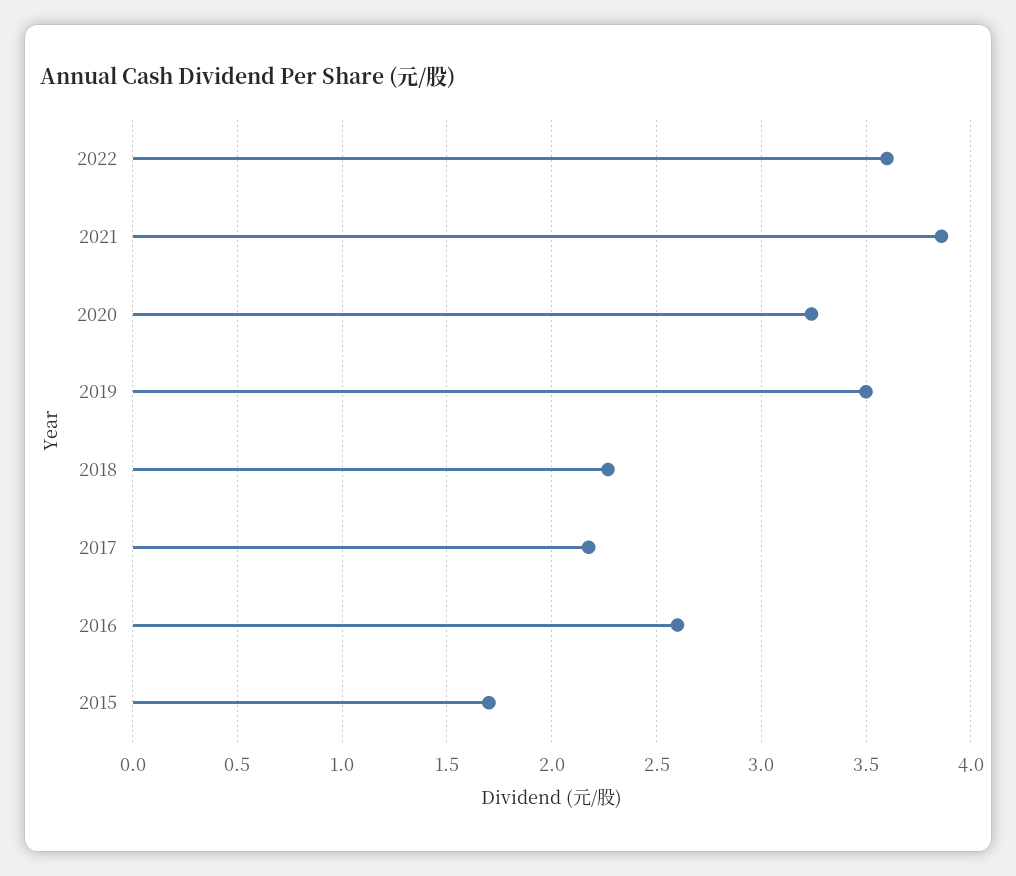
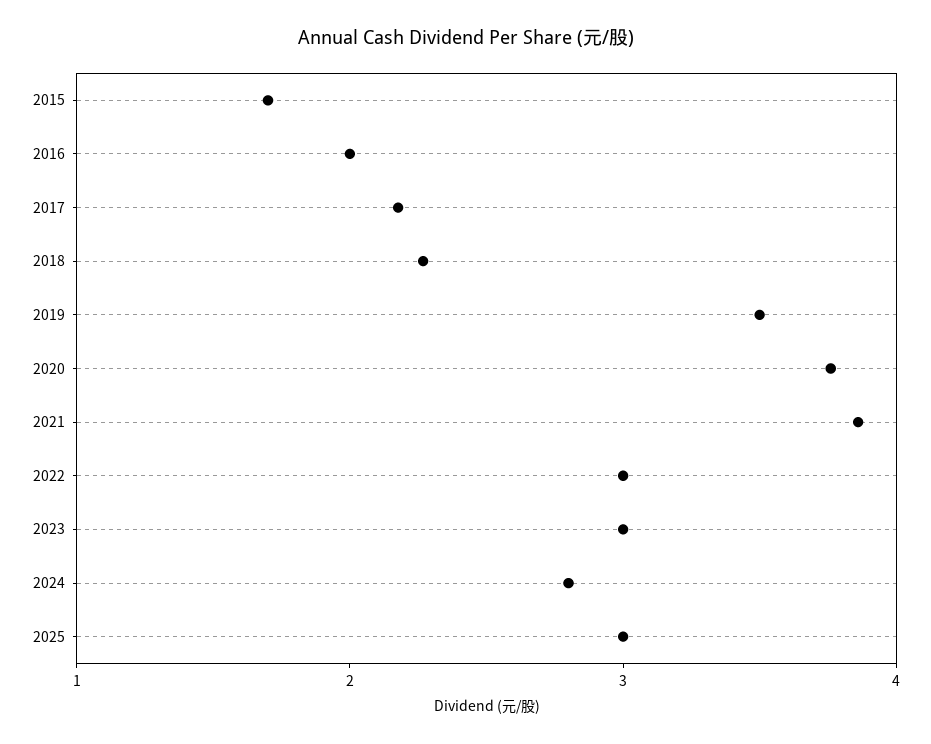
2022: 3.6 -> 3
2020: 3.25 -> 3.8
2016: 2.6 -> 2
2023: none -> 3
2024: none -> 2.8
2025: none -> 3

